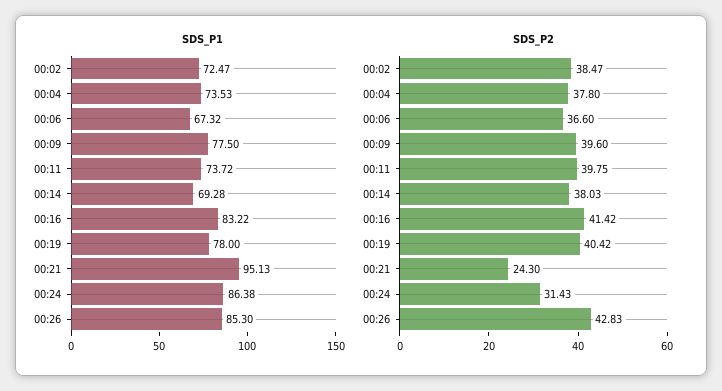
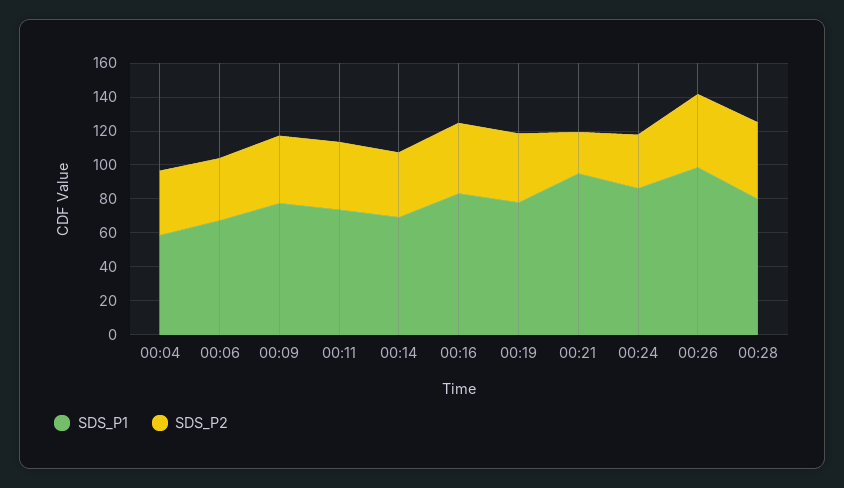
SDS_P1, 00:02: 72.47 -> none
SDS_P1, 00:04: 73.53 -> 60
SDS_P1, 00:26: 85.3 -> 100
SDS_P2, 00:02: 38.47 -> none
SDS_P1, 00:28: none -> 80
SDS_P2, 00:28: none -> 45

